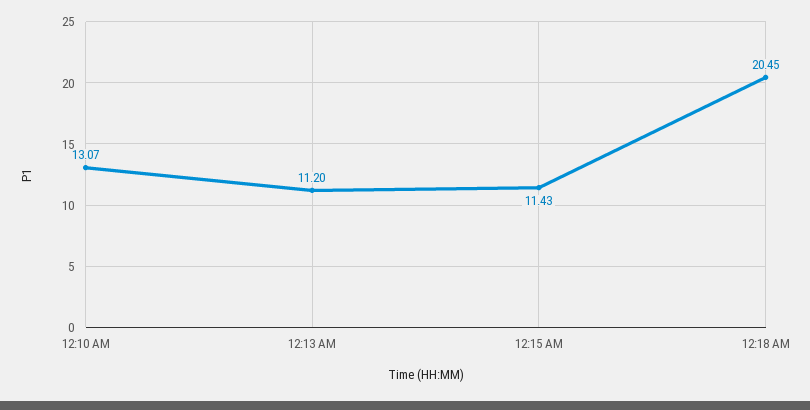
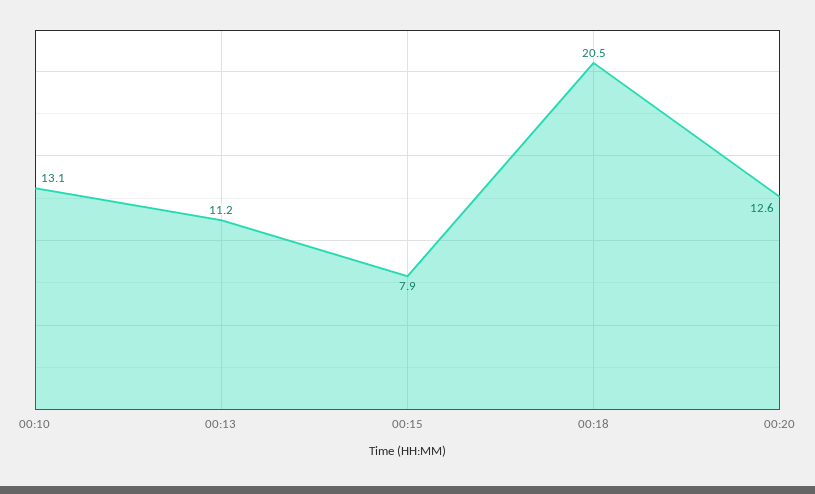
12:15 AM: 11.43 -> 7.9
00:20: none -> 12.6

